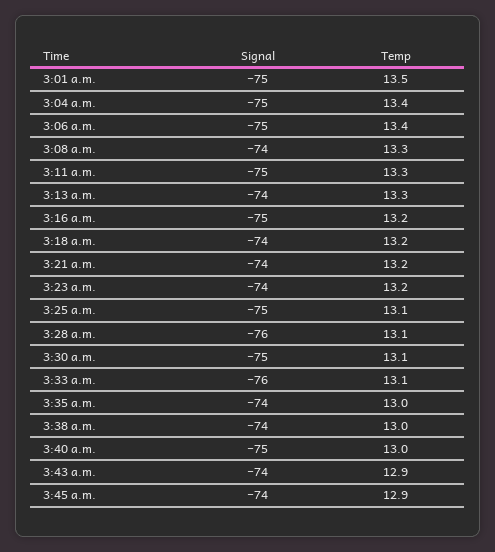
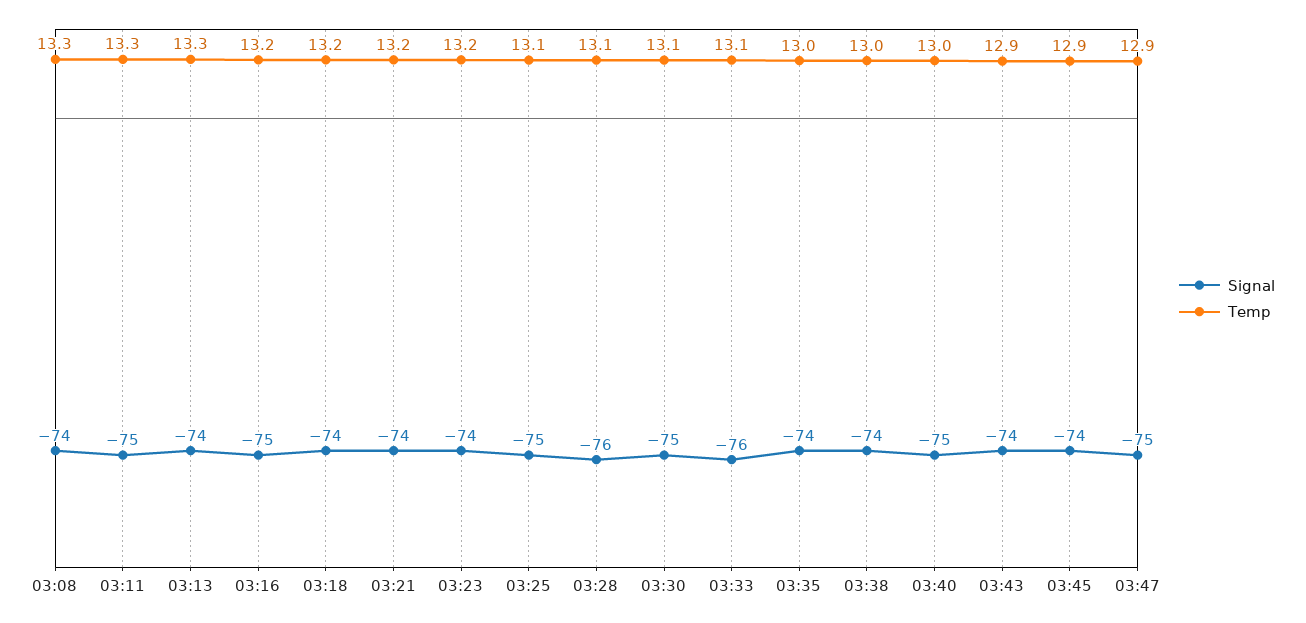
Signal, 3:01 a.m.: -75 -> none
Temp, 3:01 a.m.: 13.5 -> none
Signal, 3:04 a.m.: -75 -> none
Temp, 3:04 a.m.: 13.4 -> none
Signal, 3:06 a.m.: -75 -> none
Temp, 3:06 a.m.: 13.4 -> none
Signal, 03:47: none -> -75
Temp, 03:47: none -> 12.9

